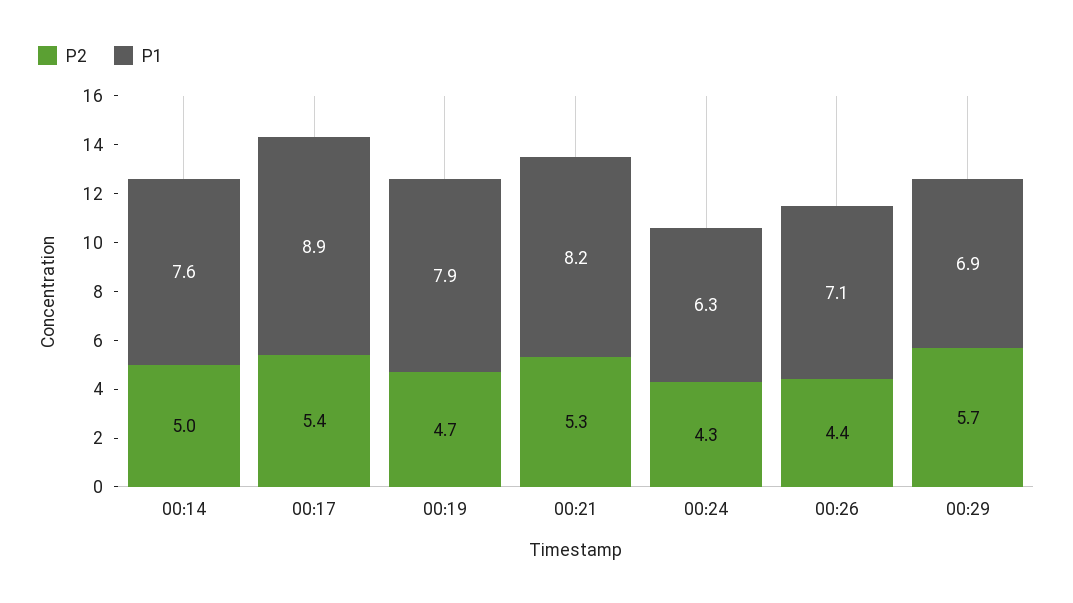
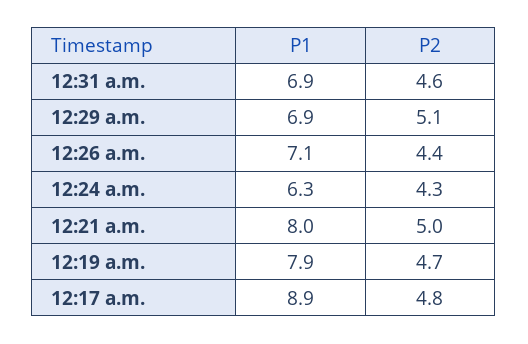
P2, 00:14: 5 -> none
P1, 00:14: 7.6 -> none
P2, 00:17: 5.4 -> 4.8
P2, 00:21: 5.3 -> 5
P1, 00:21: 8.2 -> 8
P2, 00:29: 5.7 -> 5.1
P1, 12:31 a.m.: none -> 6.9
P2, 12:31 a.m.: none -> 4.6

